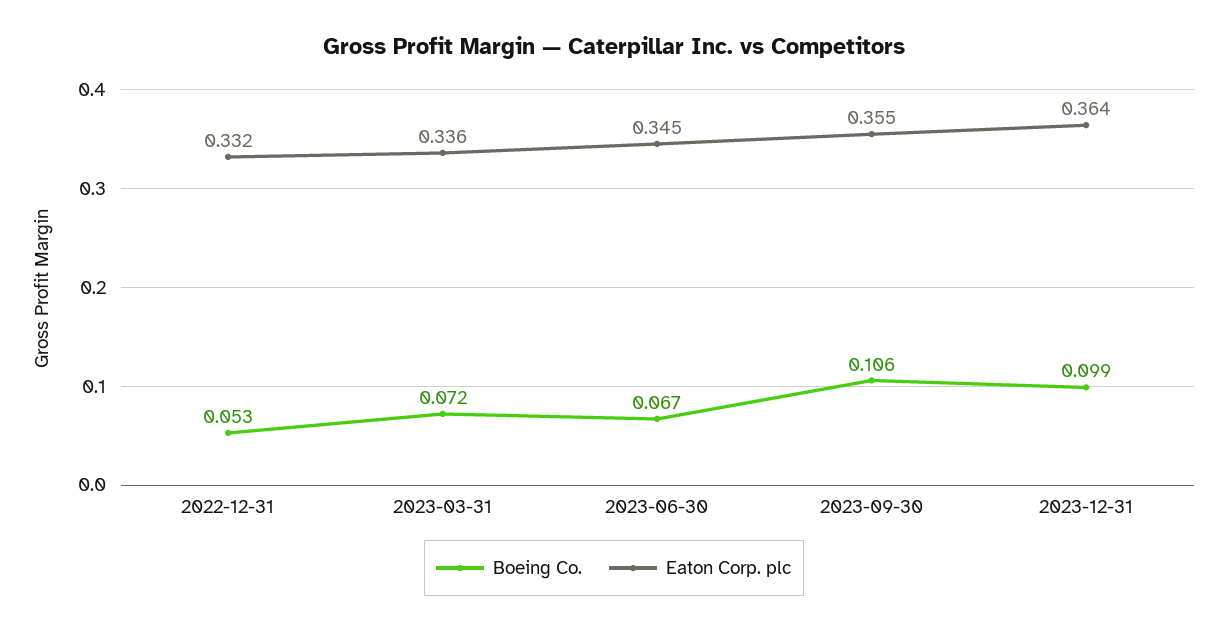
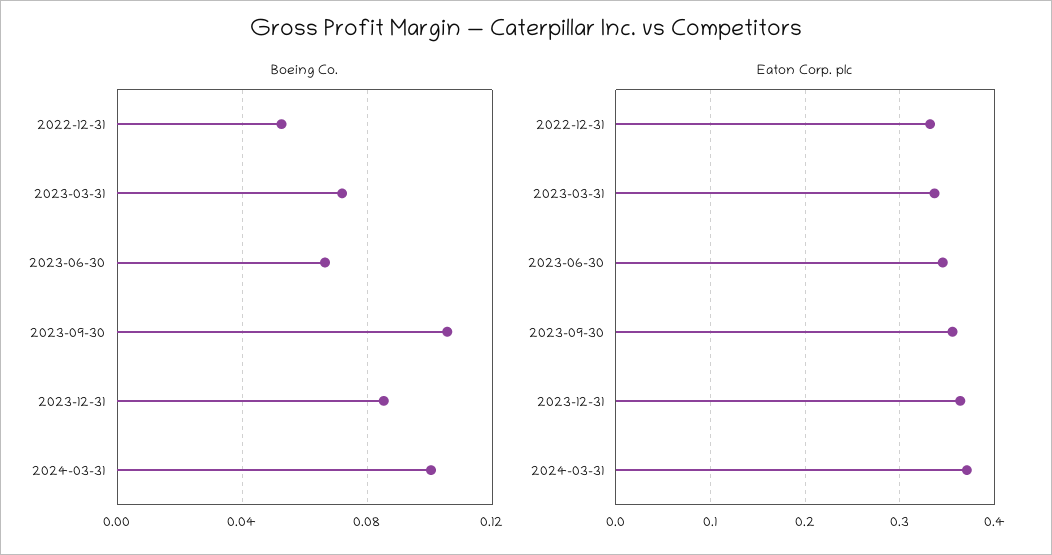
Boeing Co., 2023-12-31: 0.099 -> 0.085
Boeing Co., 2024-03-31: none -> 0.1
Eaton Corp. plc, 2024-03-31: none -> 0.37

